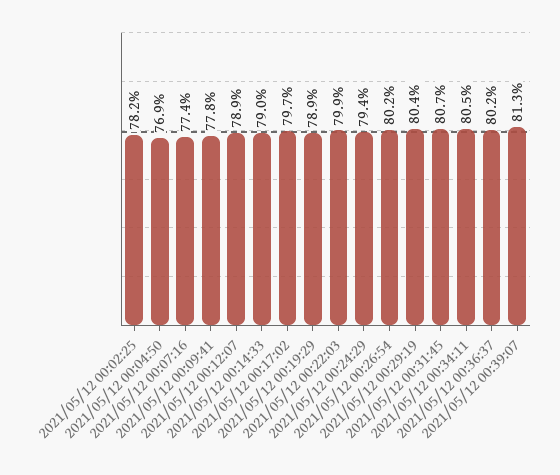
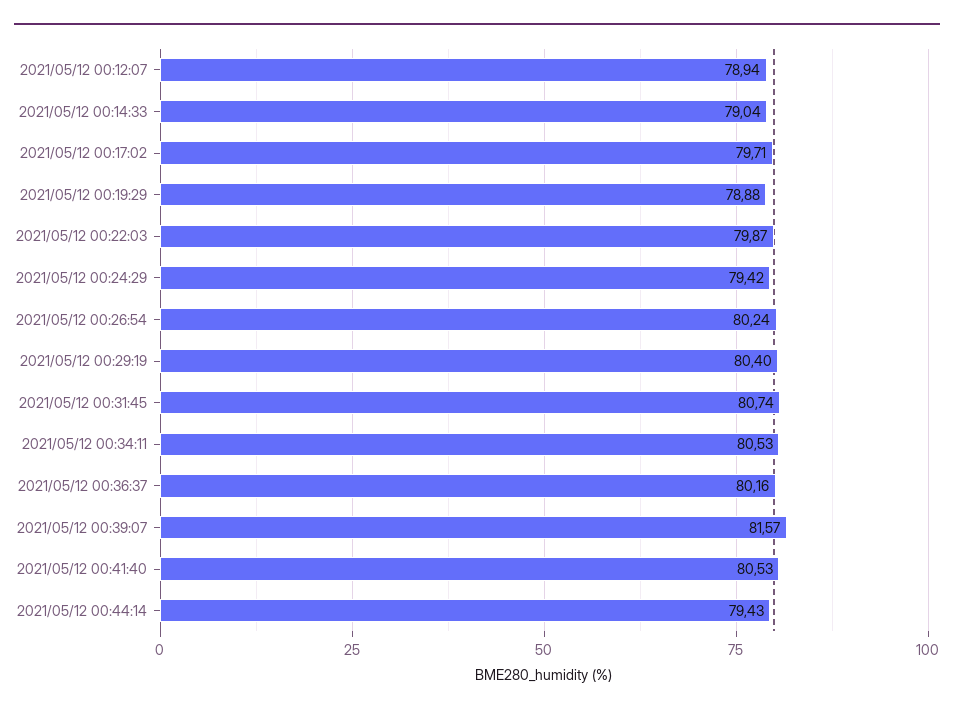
2021/05/12 00:02:25: 78.2 -> none
2021/05/12 00:04:50: 76.9 -> none
2021/05/12 00:07:16: 77.4 -> none
2021/05/12 00:09:41: 77.8 -> none
2021/05/12 00:39:07: 81.3 -> 81.57
2021/05/12 00:41:40: none -> 80.53
2021/05/12 00:44:14: none -> 79.43

